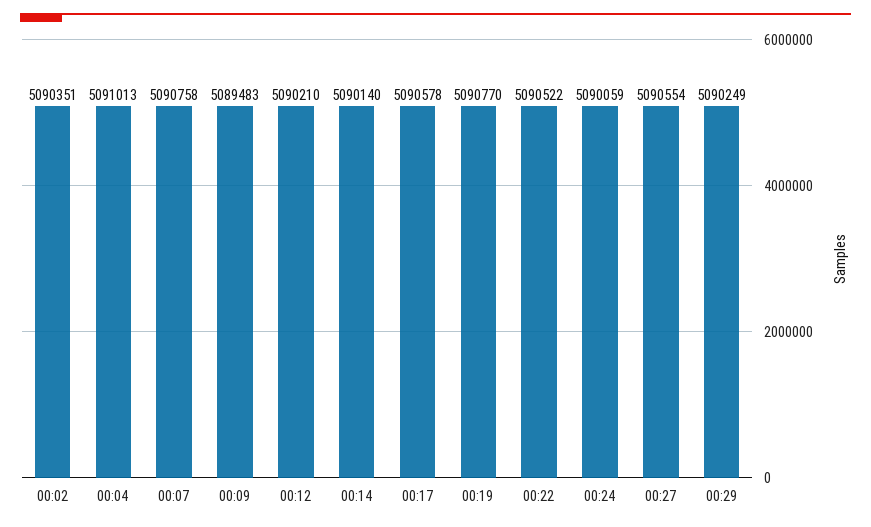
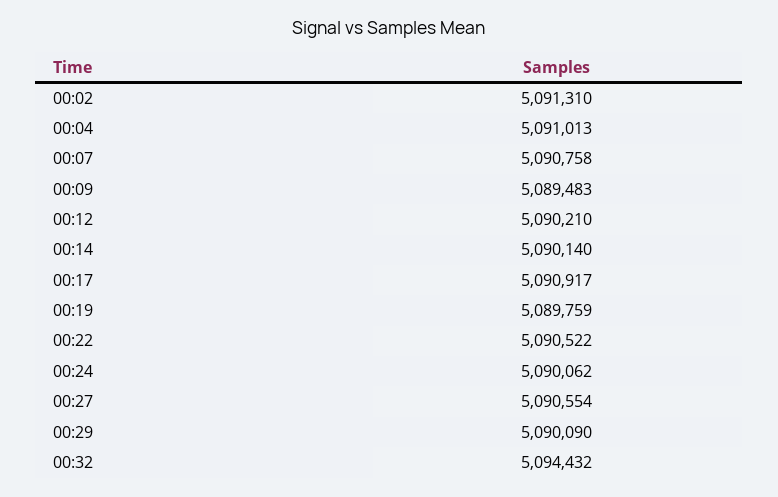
00:02: 5090351 -> 5091310
00:17: 5090578 -> 5090917
00:19: 5090770 -> 5089759
00:24: 5090059 -> 5090062
00:29: 5090249 -> 5090090
00:32: none -> 5094432

